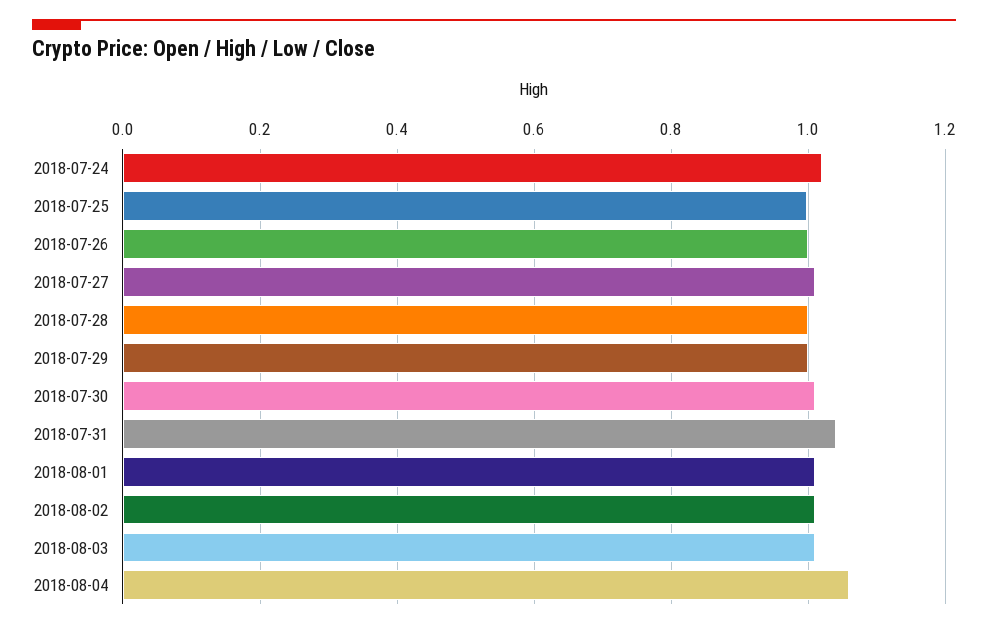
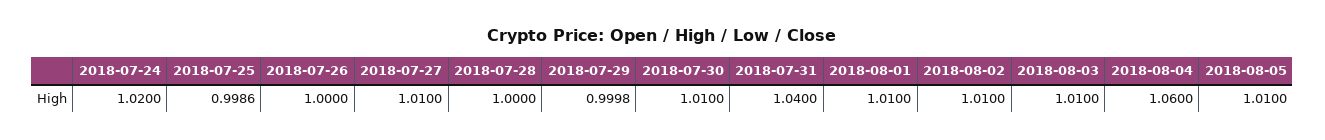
2018-08-05: none -> 1.01

